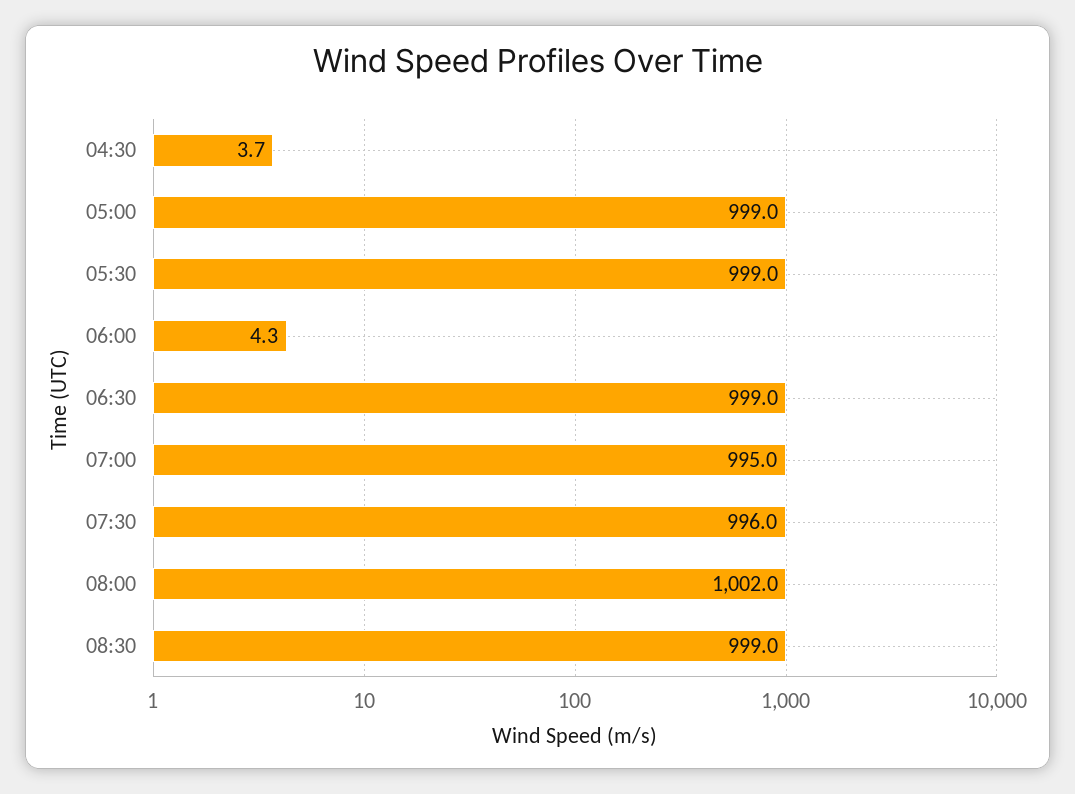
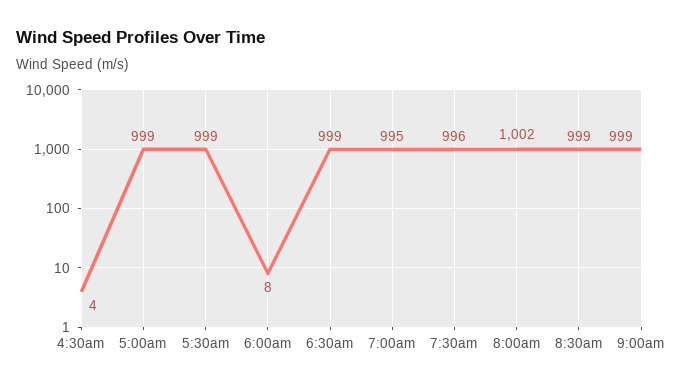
06:00: 4.3 -> 8
9:00am: none -> 999

